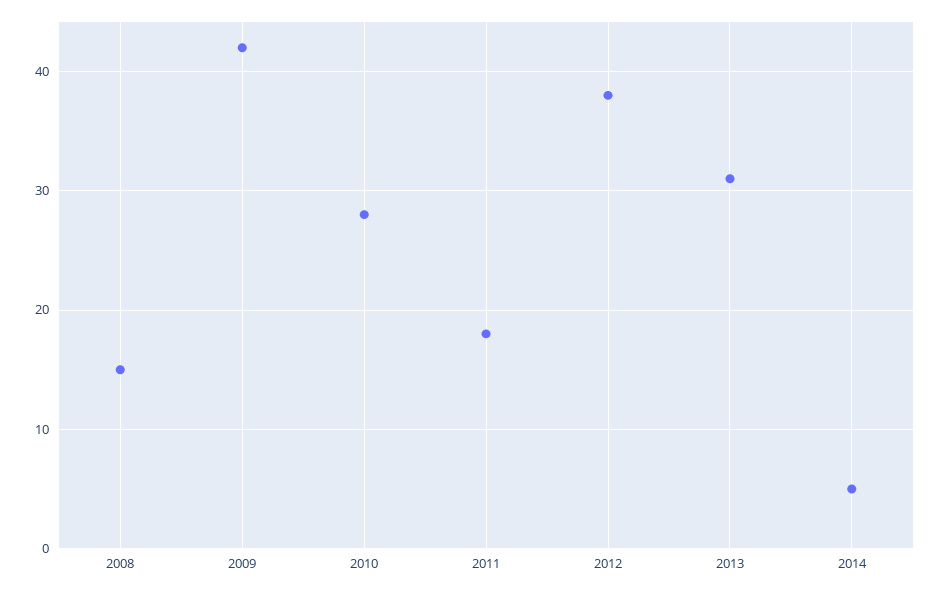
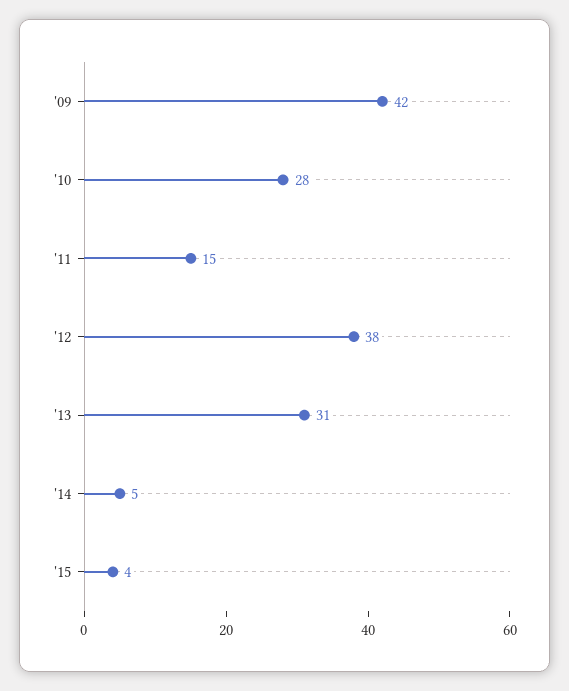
2008: 15 -> none
2011: 18 -> 15
'15: none -> 4

